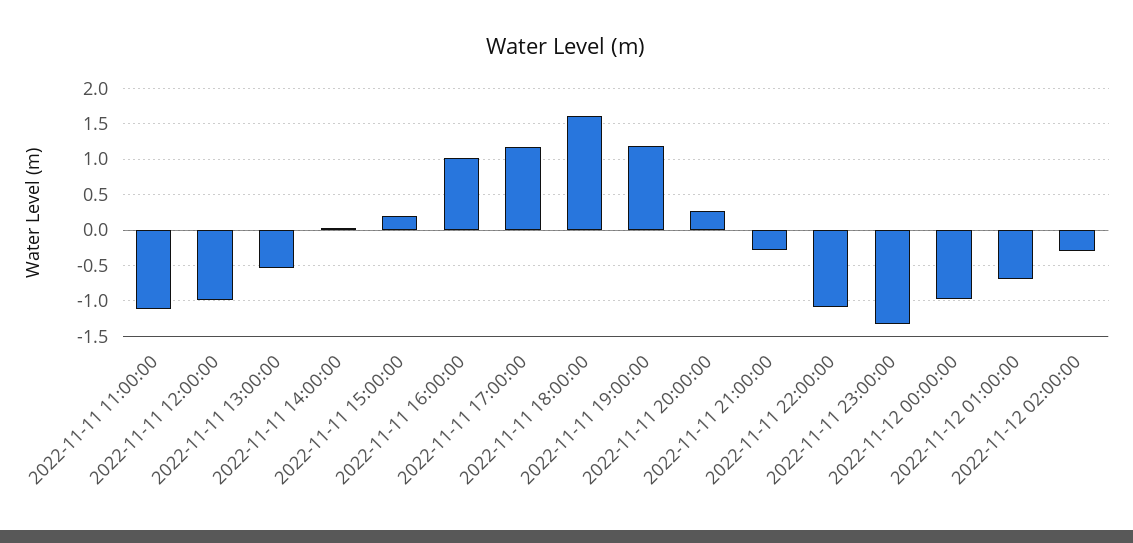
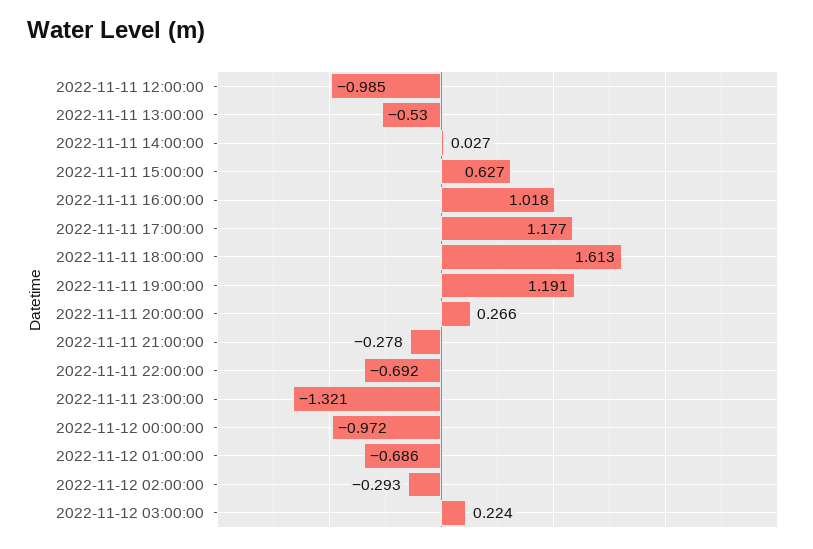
2022-11-11 11:00:00: -1.1 -> none
2022-11-11 15:00:00: 0.2 -> 0.627
2022-11-11 22:00:00: -1.1 -> -0.692
2022-11-12 03:00:00: none -> 0.224

